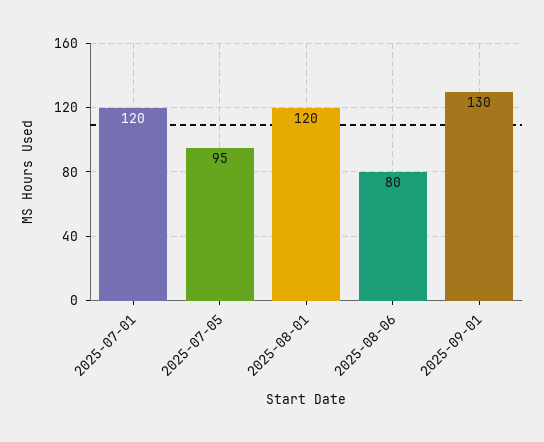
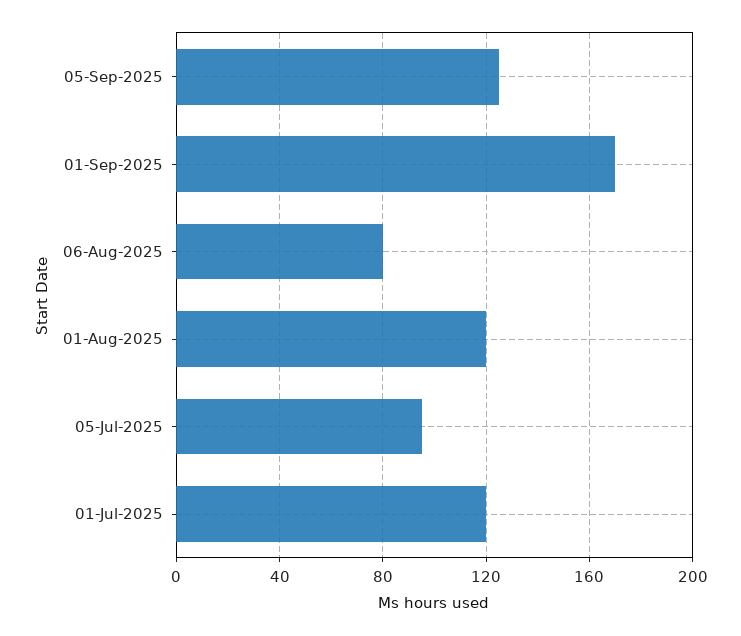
2025-09-01: 130 -> 170
05-Sep-2025: none -> 125

